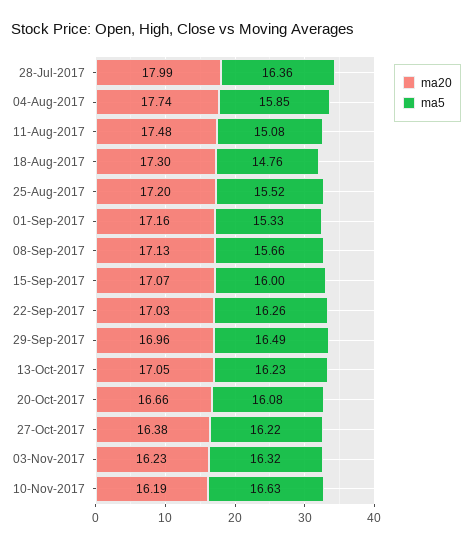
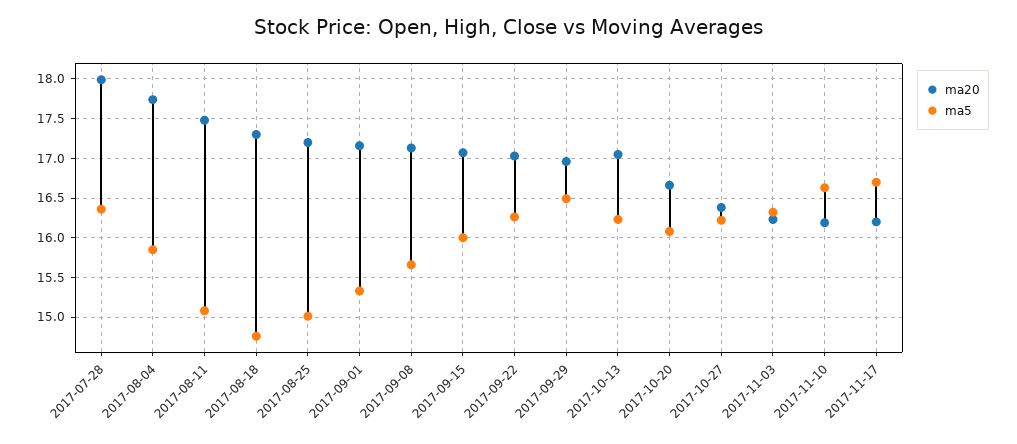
ma5, 25-Aug-2017: 15.52 -> 15
ma20, 2017-11-17: none -> 16.2
ma5, 2017-11-17: none -> 16.7

